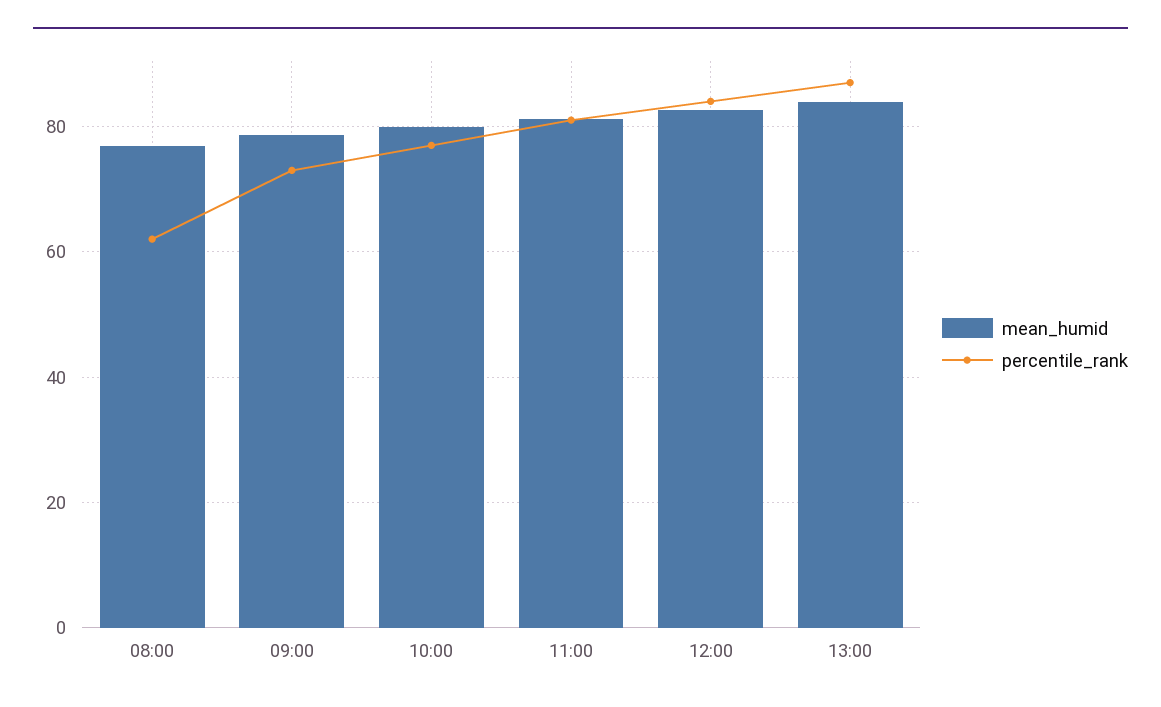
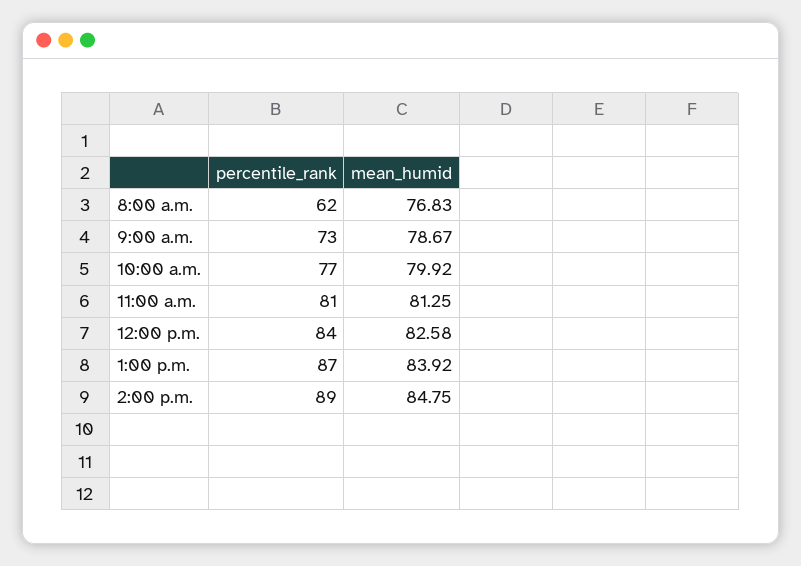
percentile_rank, 2:00 p.m.: none -> 89
mean_humid, 2:00 p.m.: none -> 84.75

